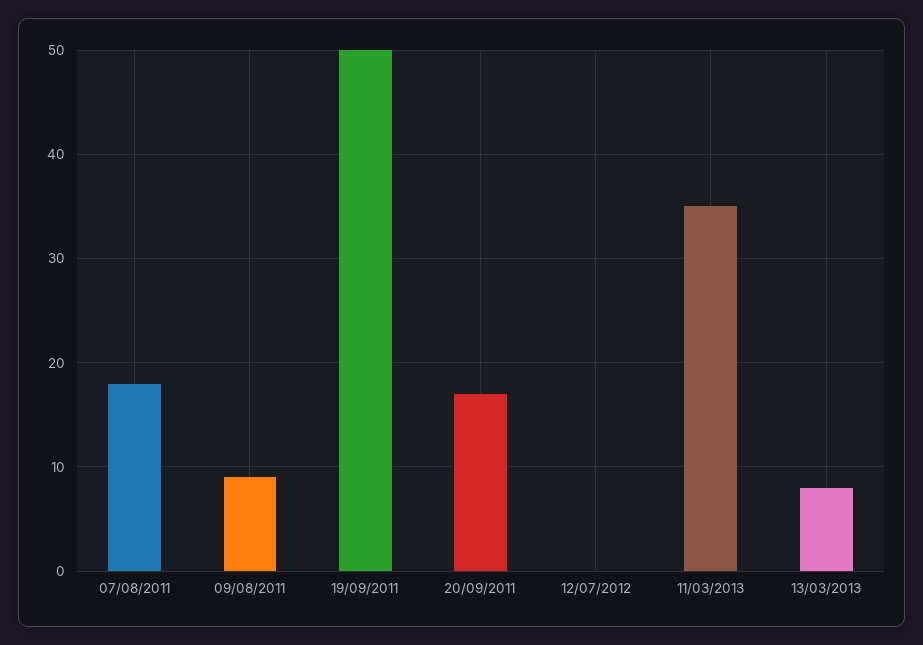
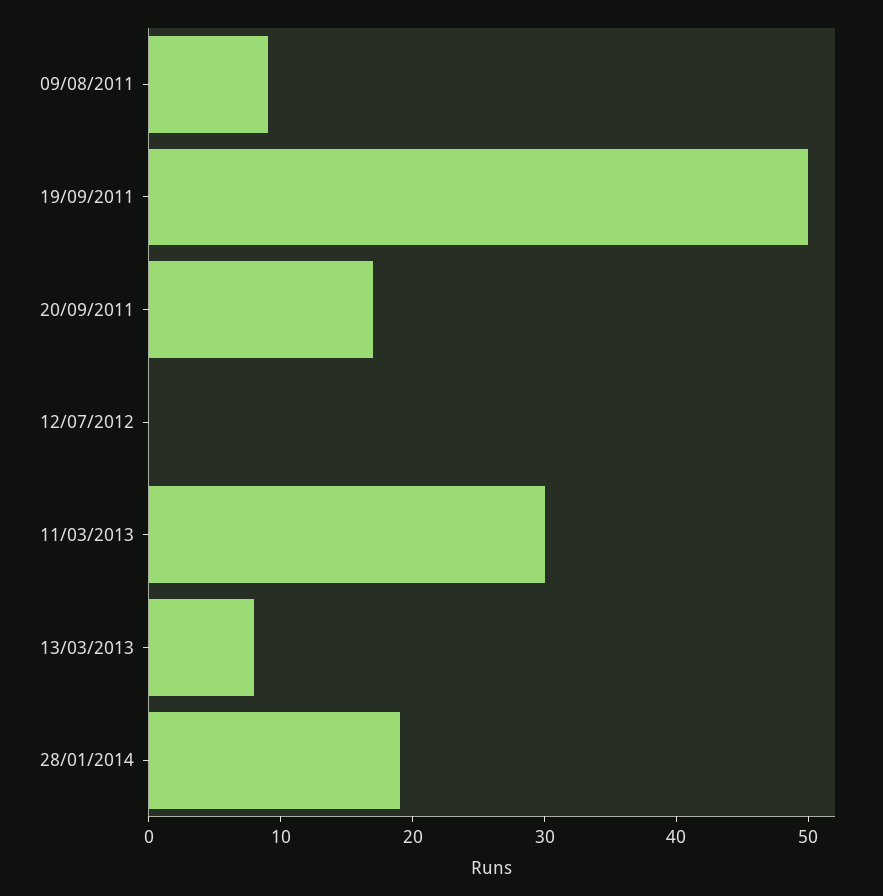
07/08/2011: 18 -> none
11/03/2013: 35 -> 30
28/01/2014: none -> 19

